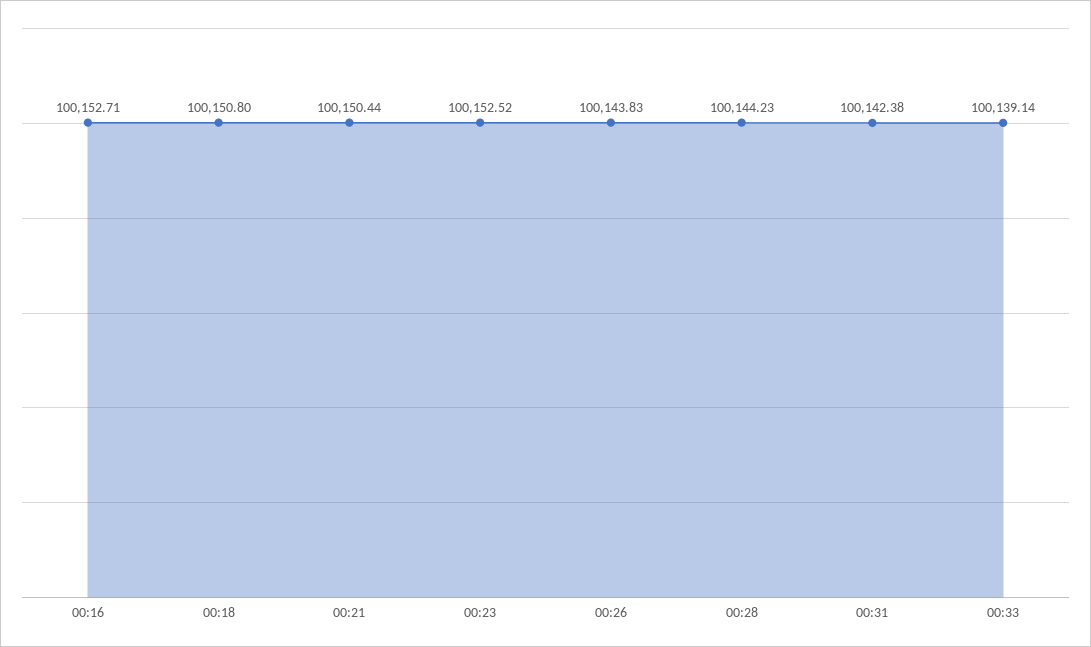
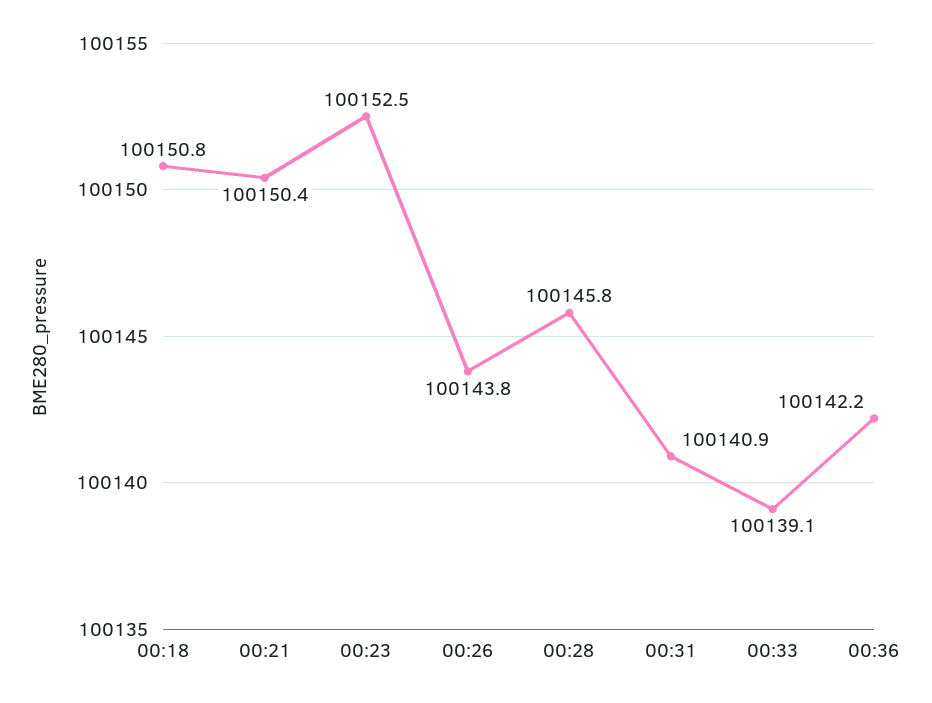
00:16: 100152.71 -> none
00:28: 100144.23 -> 100145.8
00:31: 100142.38 -> 100140.9
00:36: none -> 100142.2

